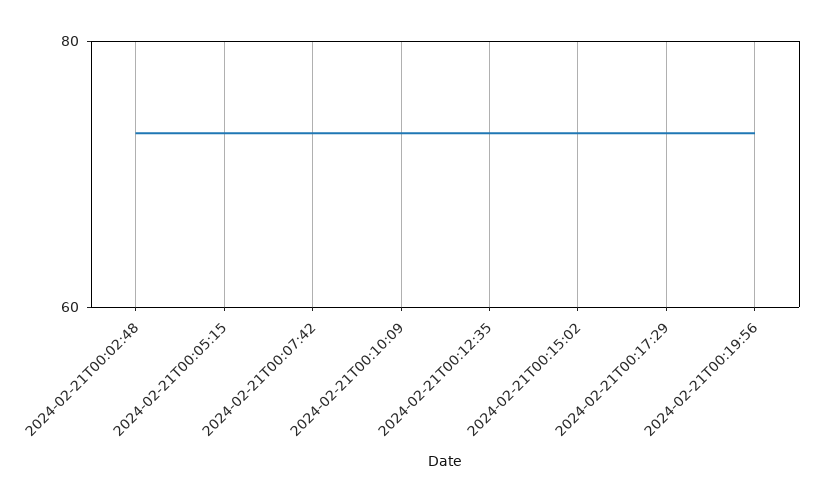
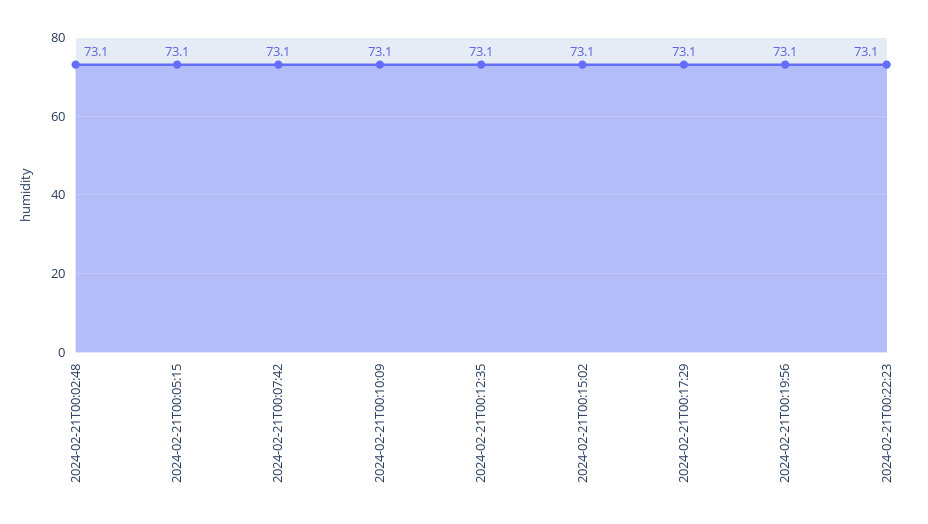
2024-02-21T00:22:23: none -> 73.1

